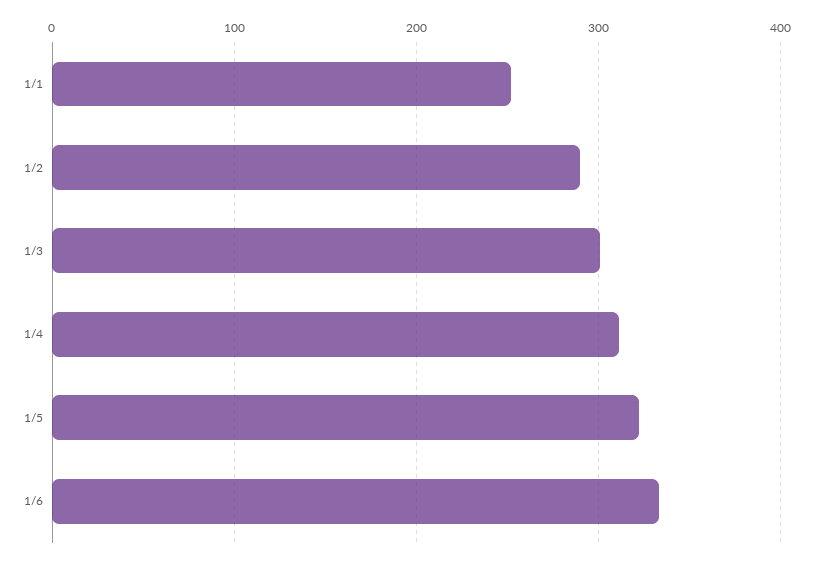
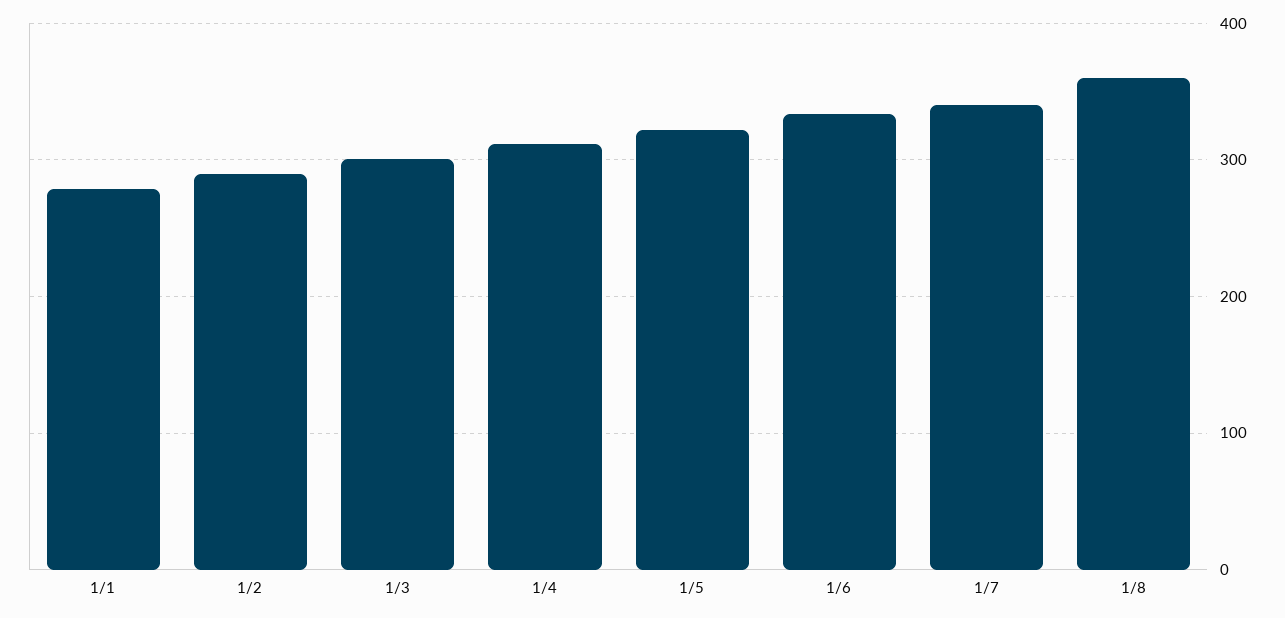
1/1: 250 -> 280
1/7: none -> 340
1/8: none -> 360

